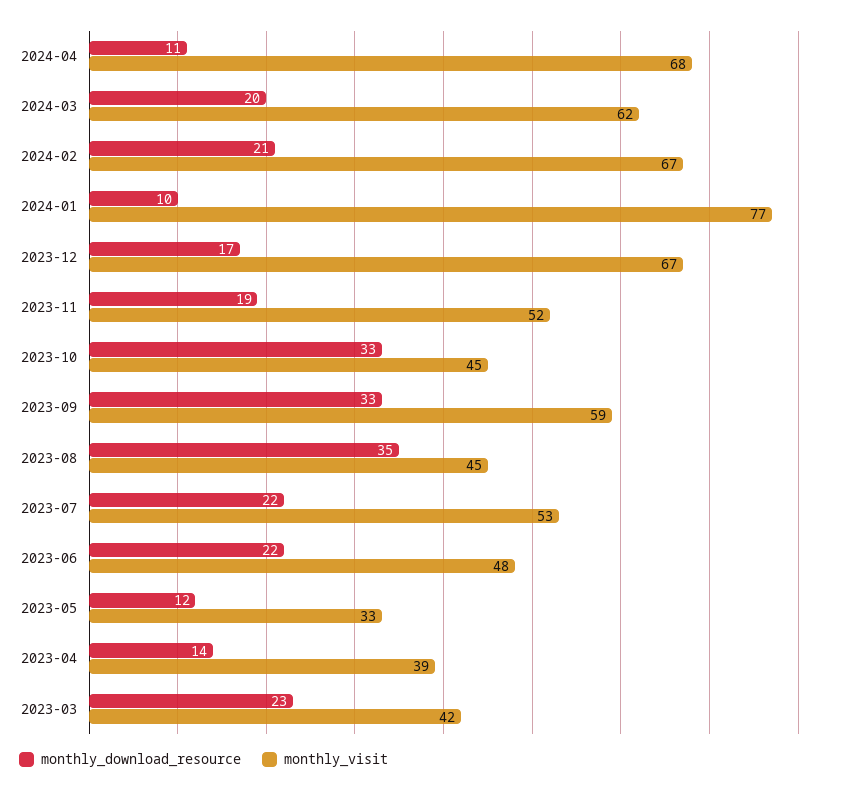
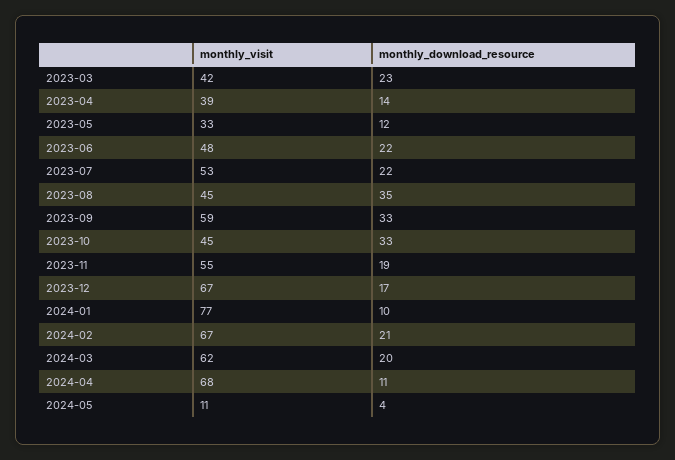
monthly_visit, 2023-11: 52 -> 55
monthly_visit, 2024-05: none -> 11
monthly_download_resource, 2024-05: none -> 4

